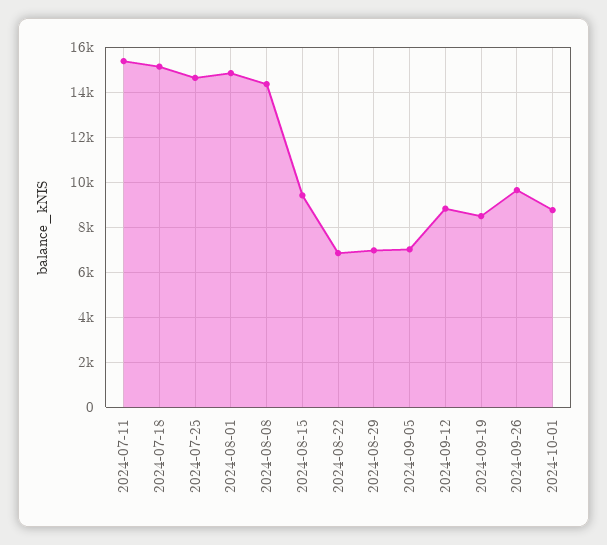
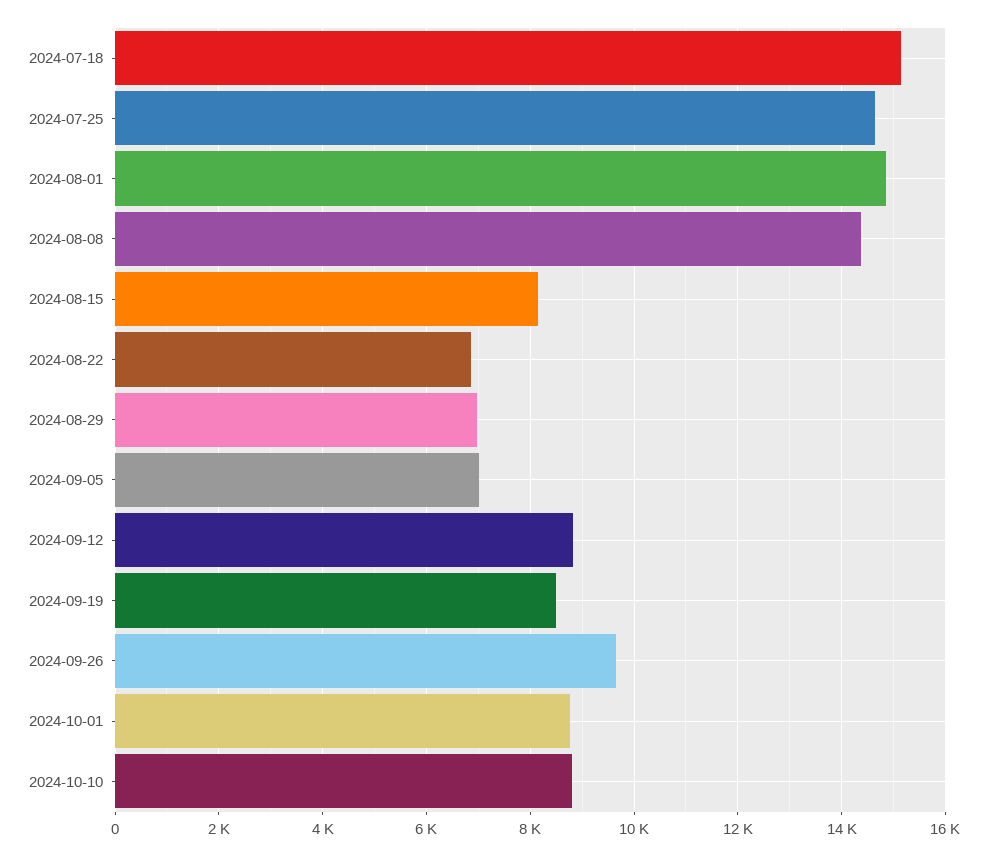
2024-07-11: 15500 -> none
2024-08-15: 9500 -> 8200
2024-10-10: none -> 8800

